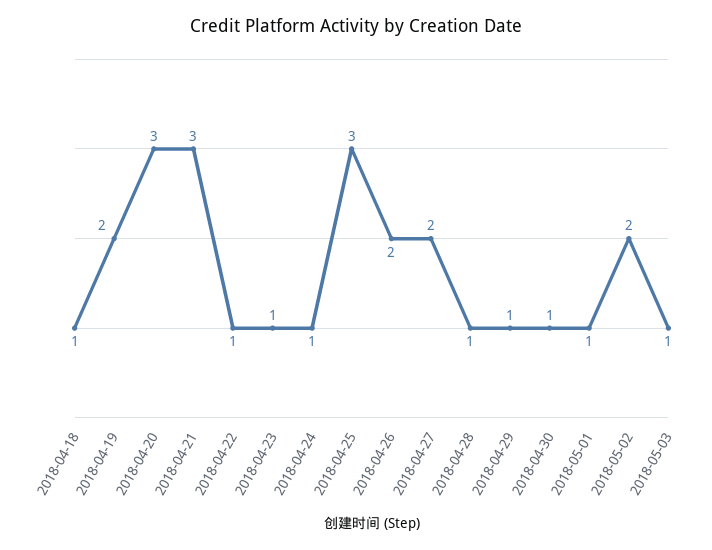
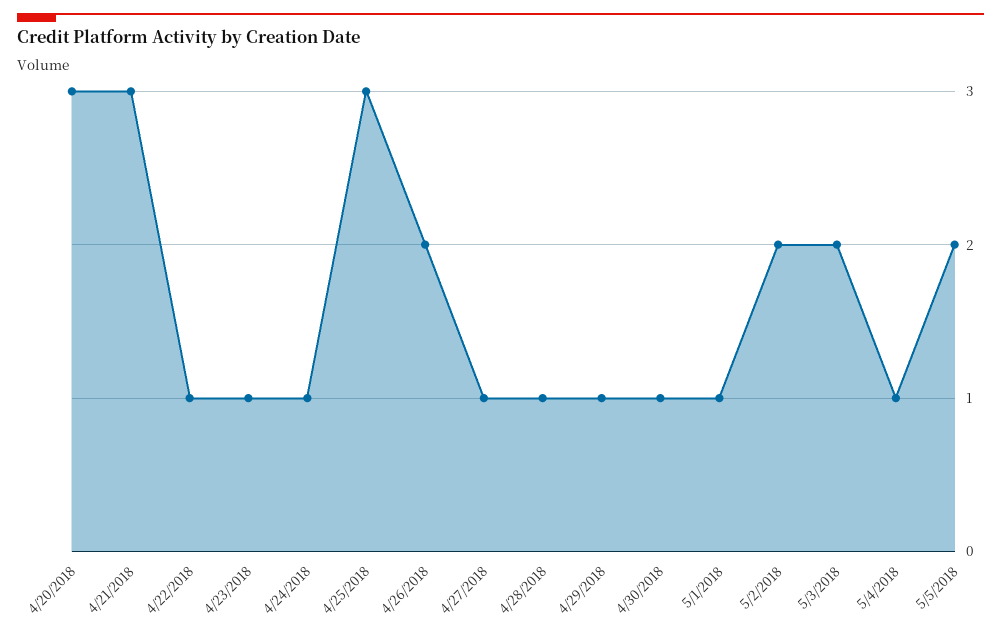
2018-04-18: 1 -> none
2018-04-19: 2 -> none
2018-04-27: 2 -> 1
2018-05-03: 1 -> 2
5/4/2018: none -> 1
5/5/2018: none -> 2

